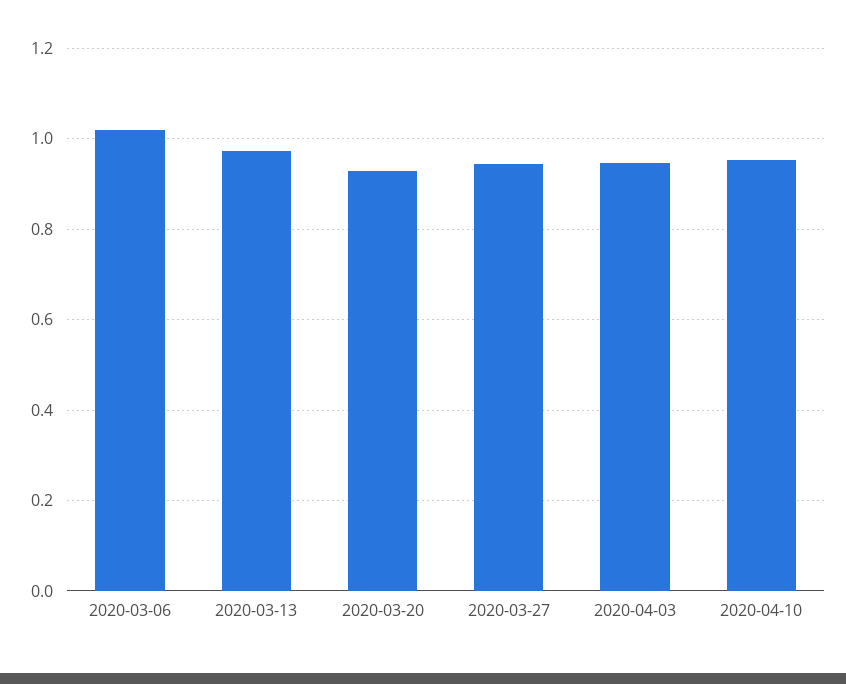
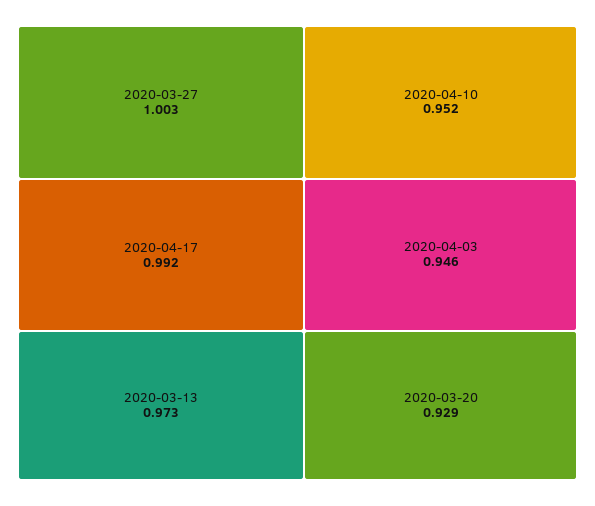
2020-03-06: 1.02 -> none
2020-03-27: 0.94 -> 1.003
2020-04-17: none -> 0.992

